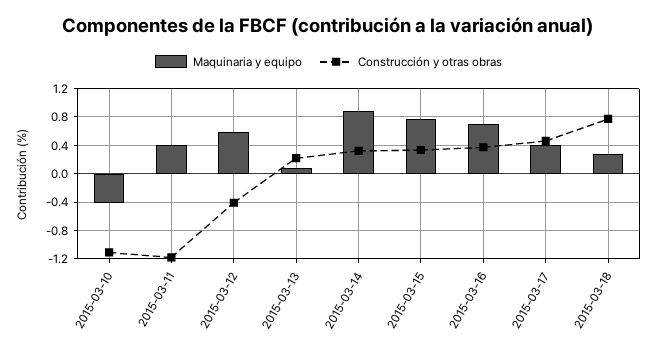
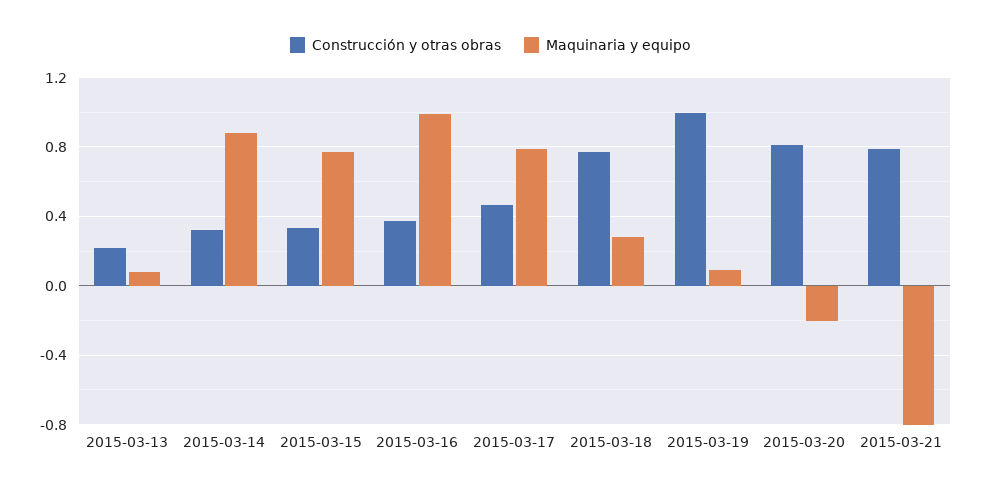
Maquinaria y equipo, 2015-03-10: -0.4 -> none
Construcción y otras obras, 2015-03-10: -1.1 -> none
Maquinaria y equipo, 2015-03-11: 0.4 -> none
Construcción y otras obras, 2015-03-11: -1.2 -> none
Maquinaria y equipo, 2015-03-12: 0.6 -> none
Construcción y otras obras, 2015-03-12: -0.4 -> none
Maquinaria y equipo, 2015-03-16: 0.7 -> 1
Maquinaria y equipo, 2015-03-17: 0.4 -> 0.8
Construcción y otras obras, 2015-03-19: none -> 1
Maquinaria y equipo, 2015-03-19: none -> 0.1
Construcción y otras obras, 2015-03-20: none -> 0.8
Maquinaria y equipo, 2015-03-20: none -> -0.2
Construcción y otras obras, 2015-03-21: none -> 0.8
Maquinaria y equipo, 2015-03-21: none -> -0.8

